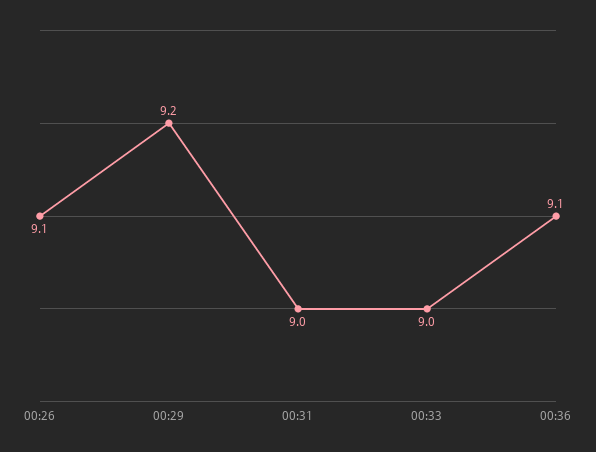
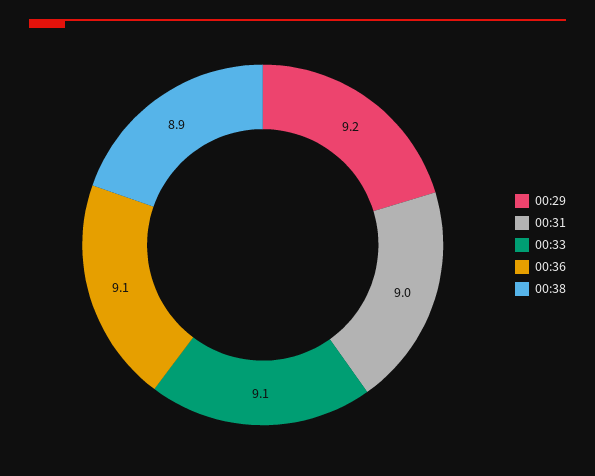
00:26: 9.1 -> none
00:33: 9 -> 9.1
00:38: none -> 8.9

